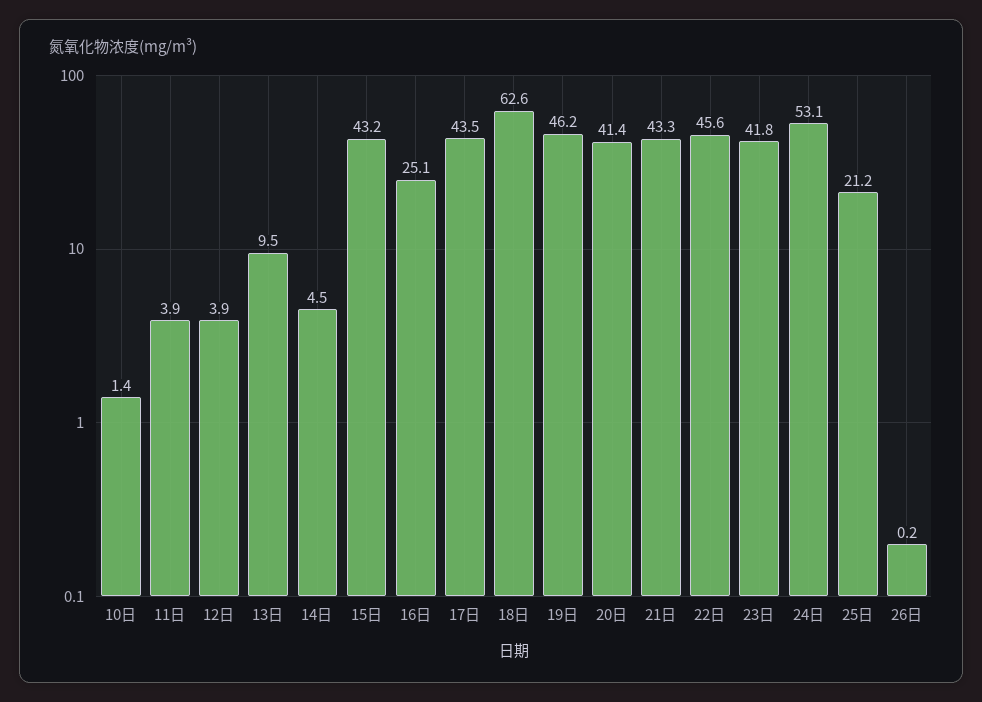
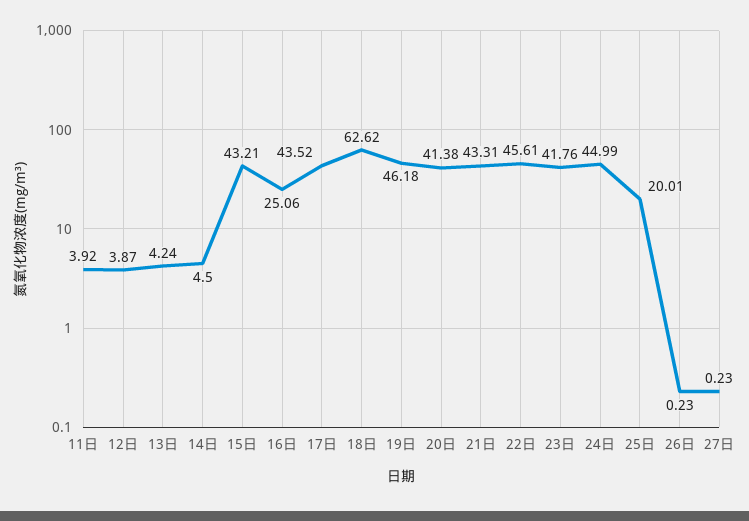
10日: 1.4 -> none
13日: 9.5 -> 4.24
24日: 53.1 -> 44.99
25日: 21.2 -> 20.01
27日: none -> 0.23

